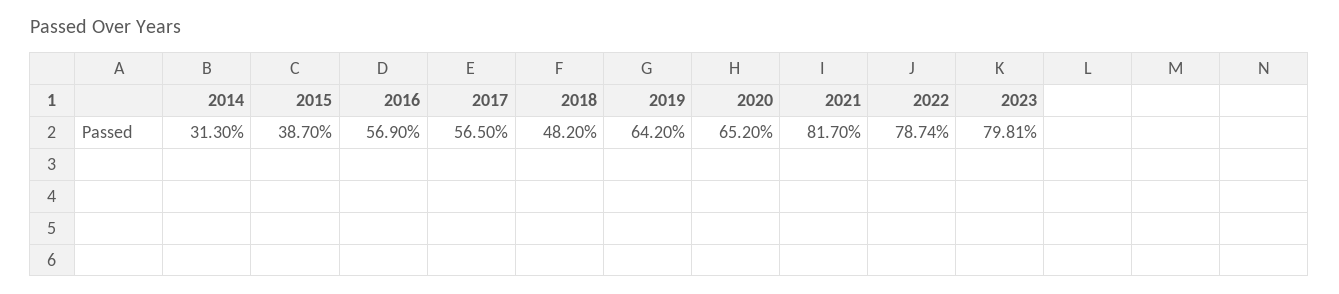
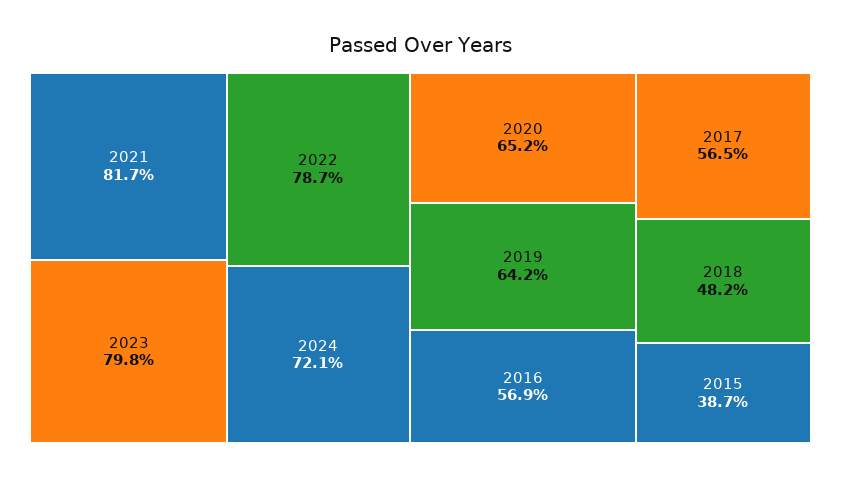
2014: 31.3 -> none
2024: none -> 72.1

